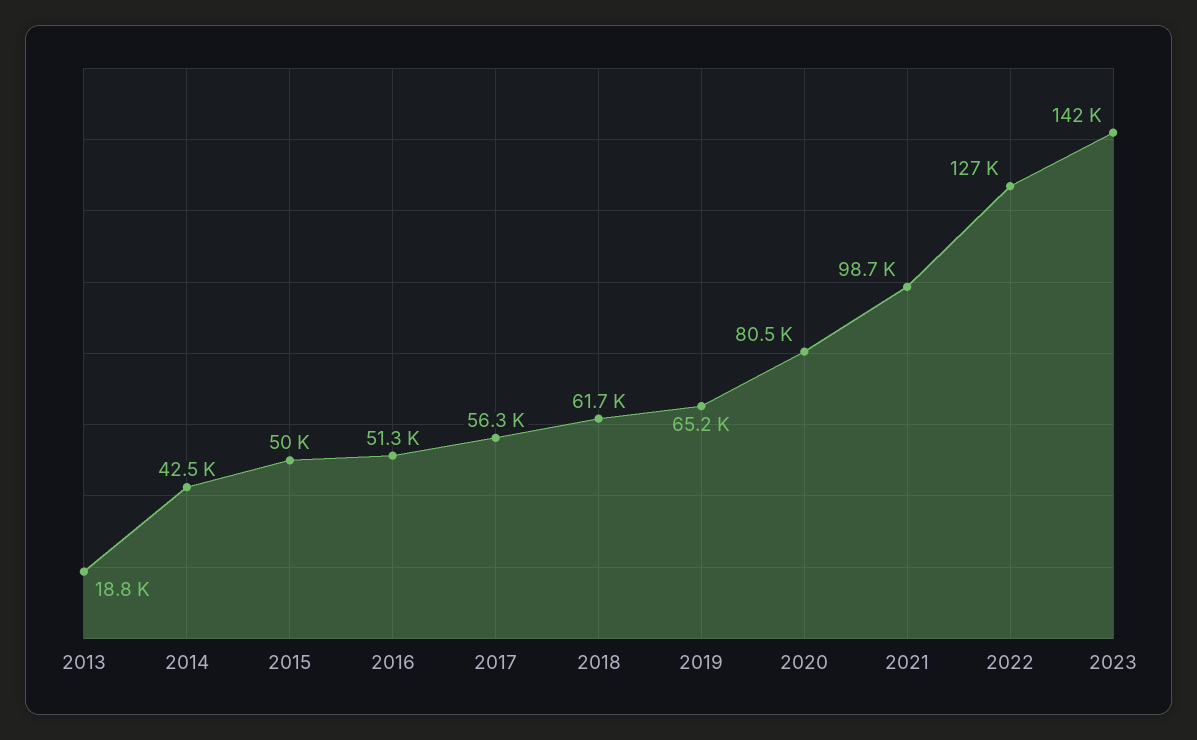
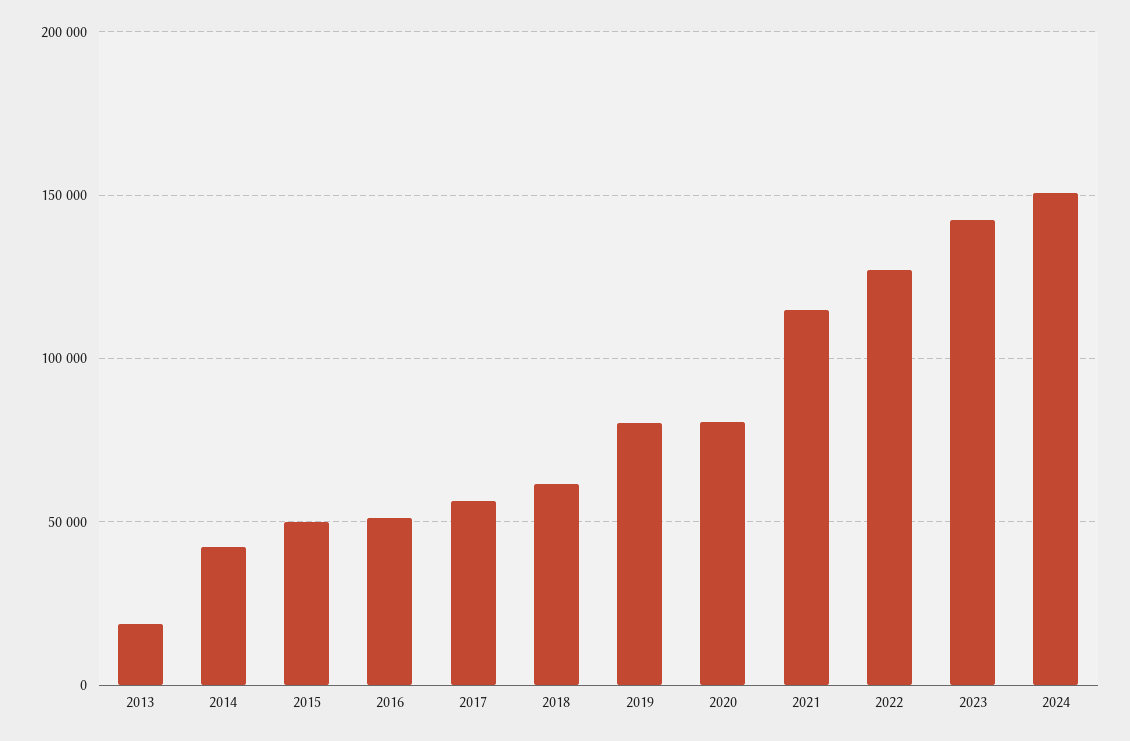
2019: 65200 -> 80000
2021: 98700 -> 115000
2024: none -> 150000

